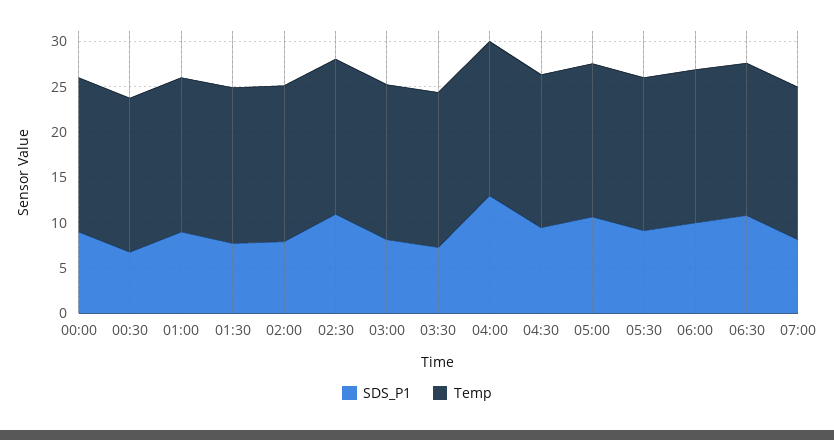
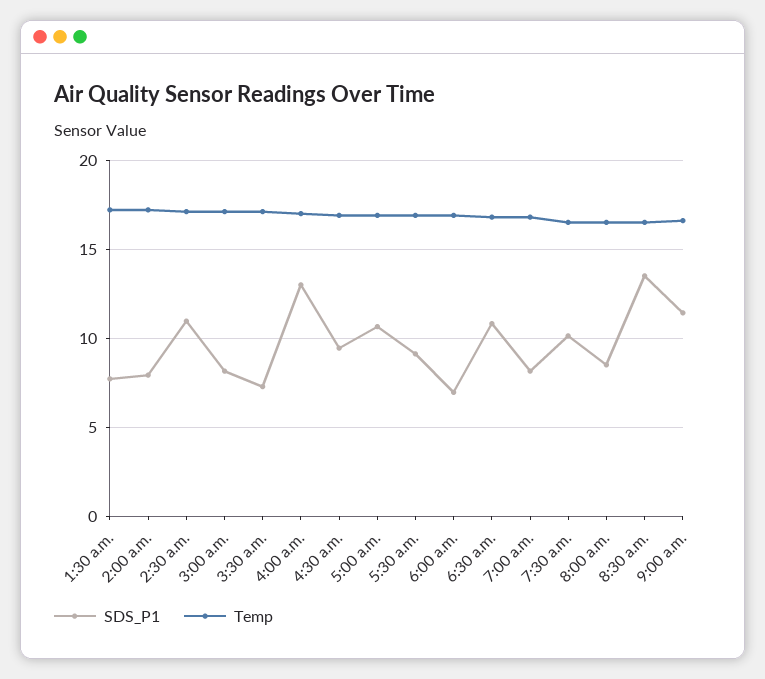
SDS_P1, 00:00: 9 -> none
Temp, 00:00: 17 -> none
SDS_P1, 00:30: 7 -> none
Temp, 00:30: 17 -> none
SDS_P1, 01:00: 9 -> none
Temp, 01:00: 17 -> none
SDS_P1, 06:00: 10 -> 7
SDS_P1, 7:30 a.m.: none -> 10
Temp, 7:30 a.m.: none -> 16.5
SDS_P1, 8:00 a.m.: none -> 8.5
Temp, 8:00 a.m.: none -> 16.5
SDS_P1, 8:30 a.m.: none -> 13.5
Temp, 8:30 a.m.: none -> 16.5
SDS_P1, 9:00 a.m.: none -> 11.5
Temp, 9:00 a.m.: none -> 16.5

